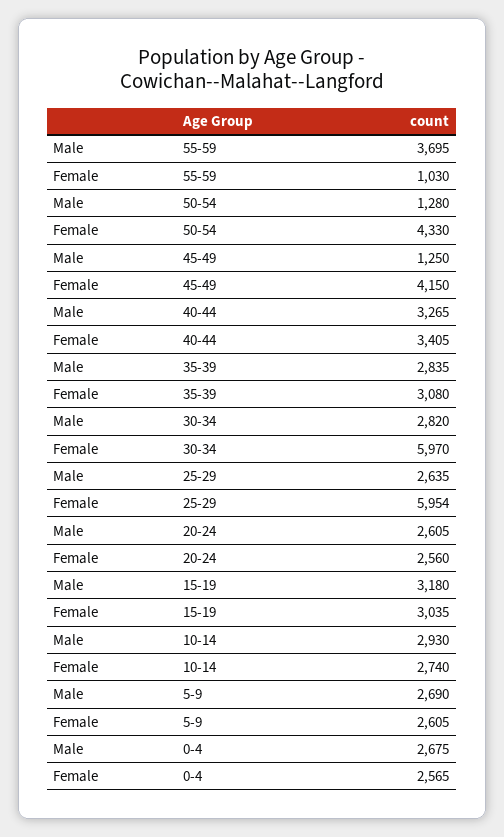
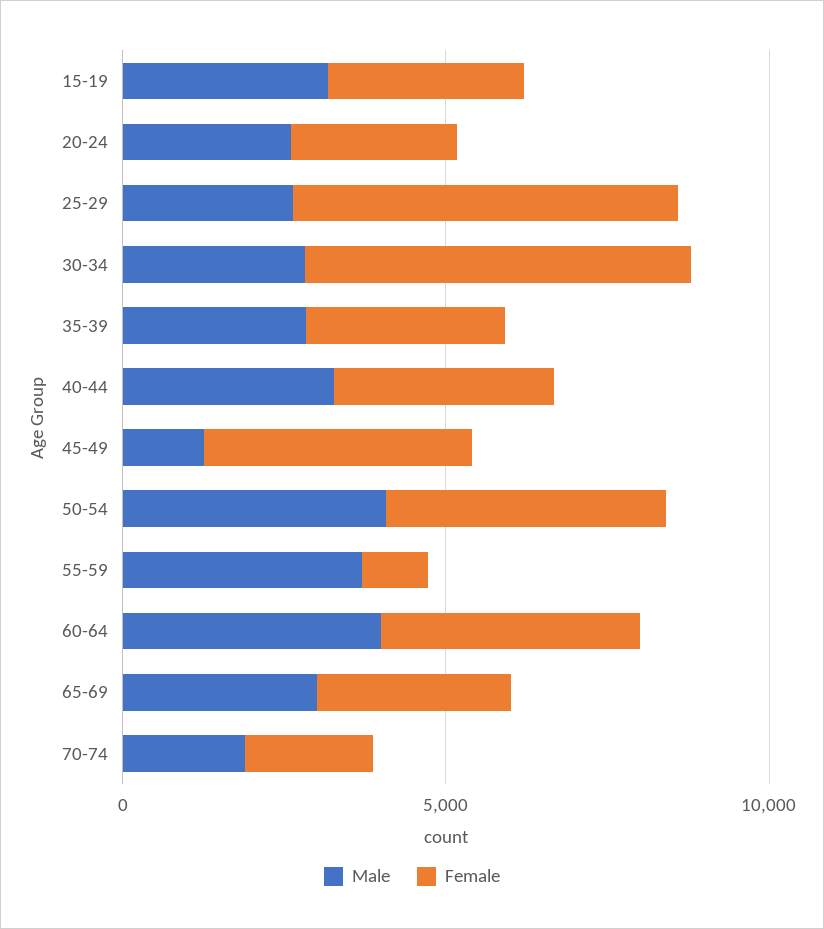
Male, 50-54: 1280 -> 4000
Male, 10-14: 2930 -> none
Female, 10-14: 2740 -> none
Male, 5-9: 2690 -> none
Female, 5-9: 2605 -> none
Male, 0-4: 2675 -> none
Female, 0-4: 2565 -> none
Male, 60-64: none -> 4000
Female, 60-64: none -> 4000
Male, 65-69: none -> 3000
Female, 65-69: none -> 3000
Male, 70-74: none -> 2000
Female, 70-74: none -> 2000

